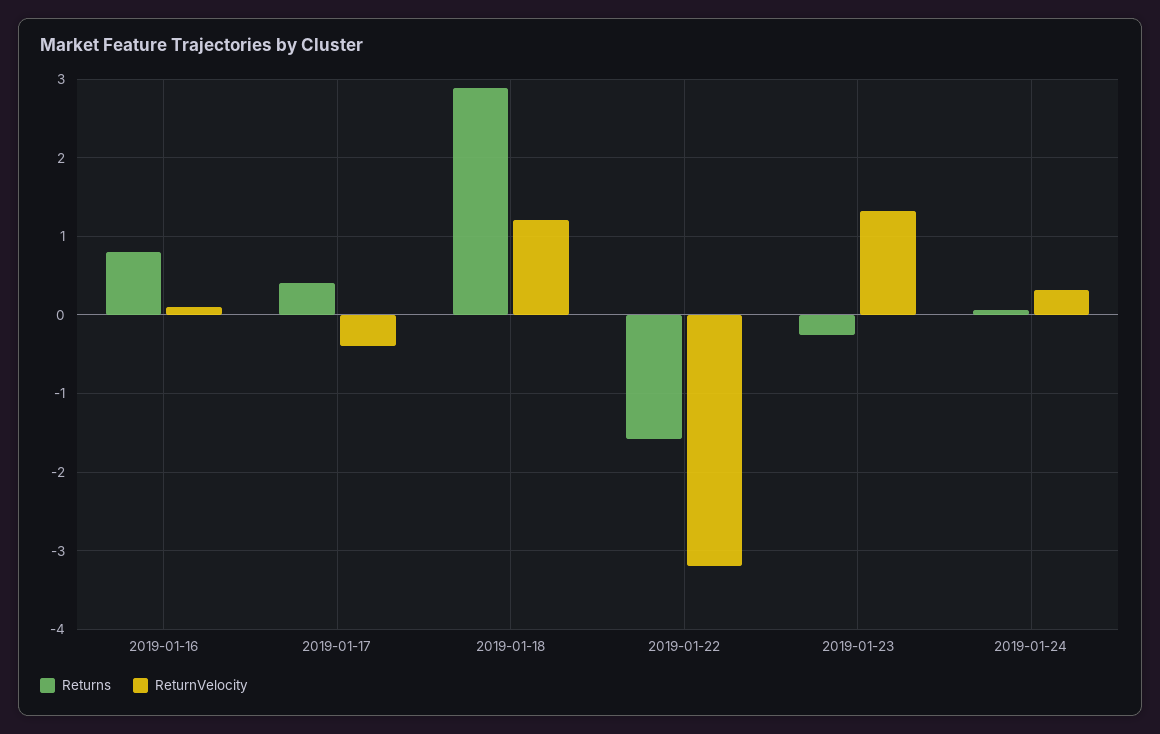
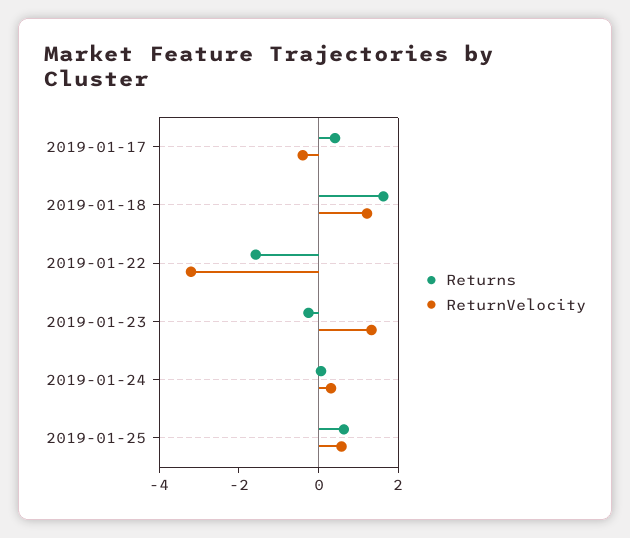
Returns, 2019-01-16: 0.8 -> none
ReturnVelocity, 2019-01-16: 0.1 -> none
Returns, 2019-01-18: 2.9 -> 1.5
Returns, 2019-01-25: none -> 0.5
ReturnVelocity, 2019-01-25: none -> 0.5

